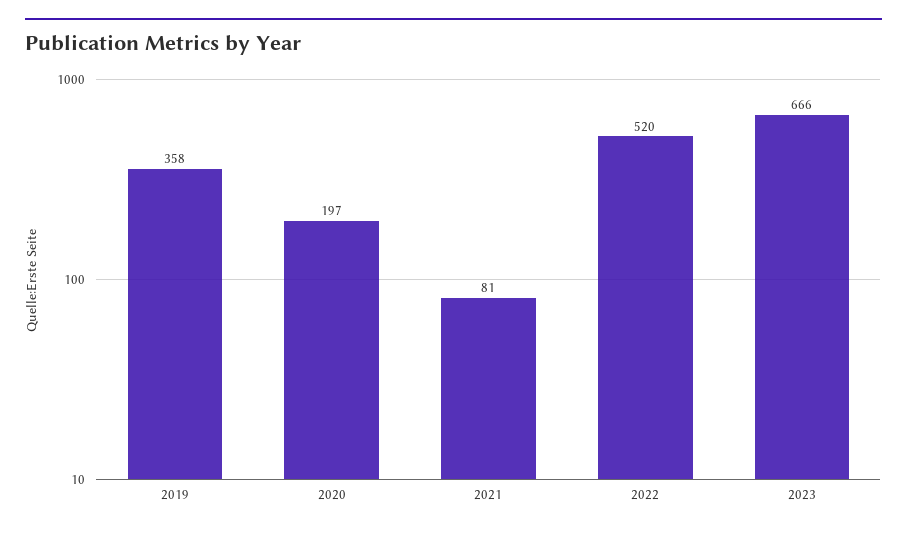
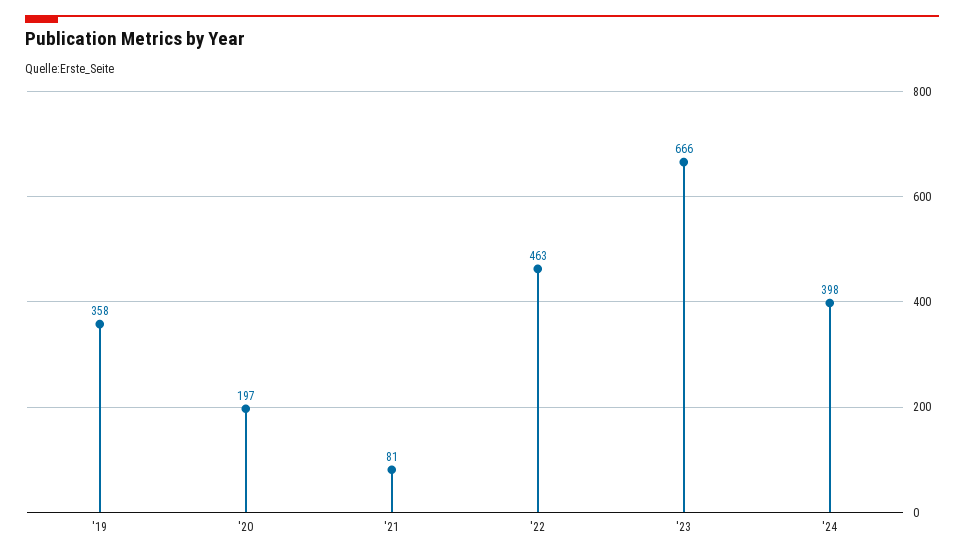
2022: 520 -> 463
'24: none -> 398

